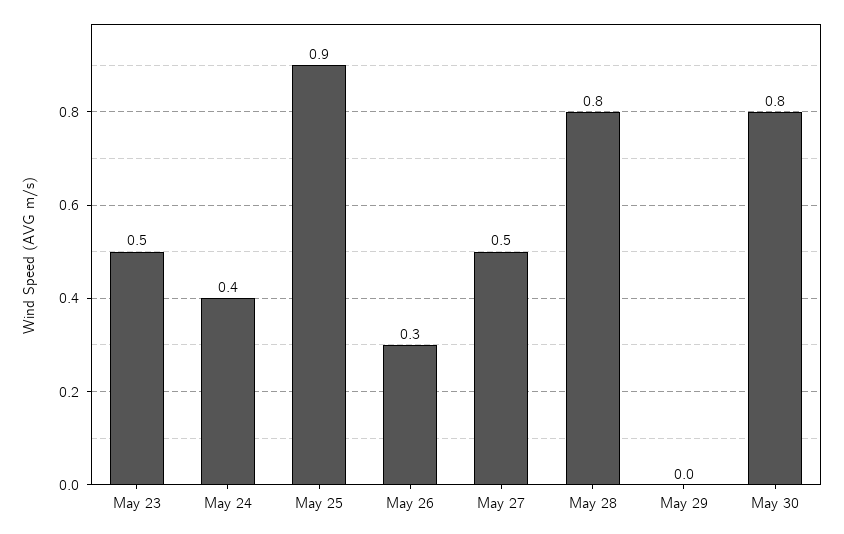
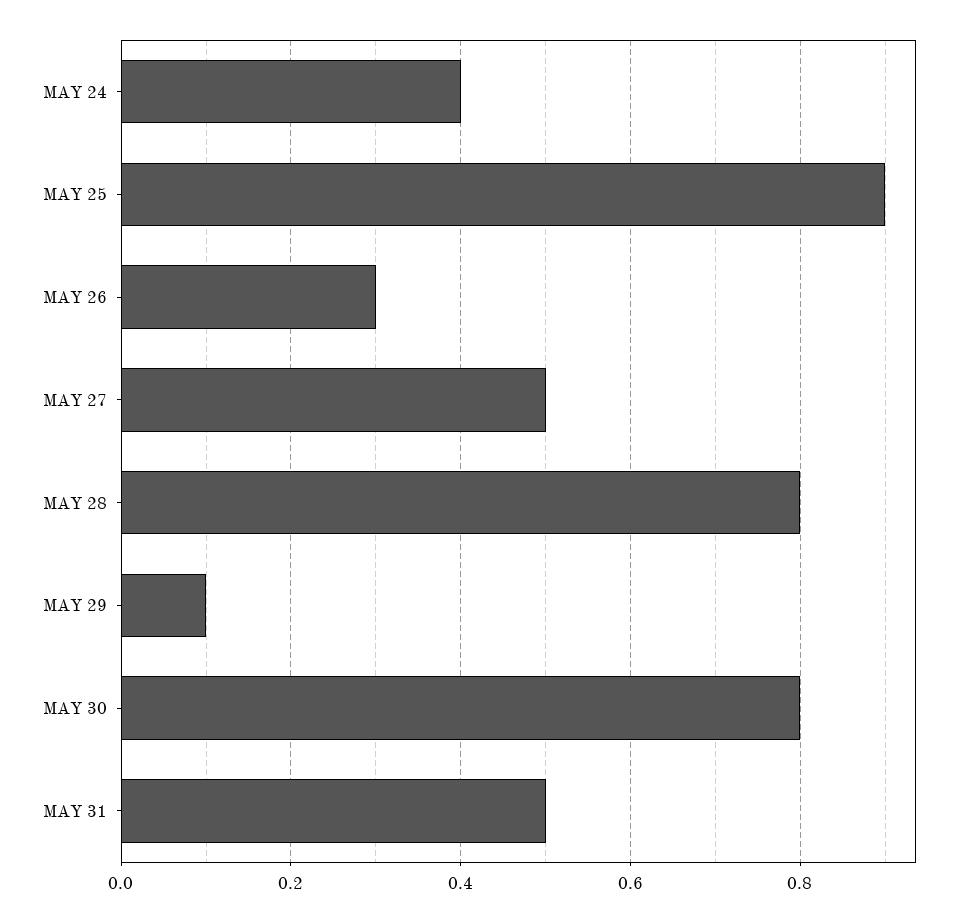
May 23: 0.5 -> none
May 29: 0 -> 0.1
MAY 31: none -> 0.5

